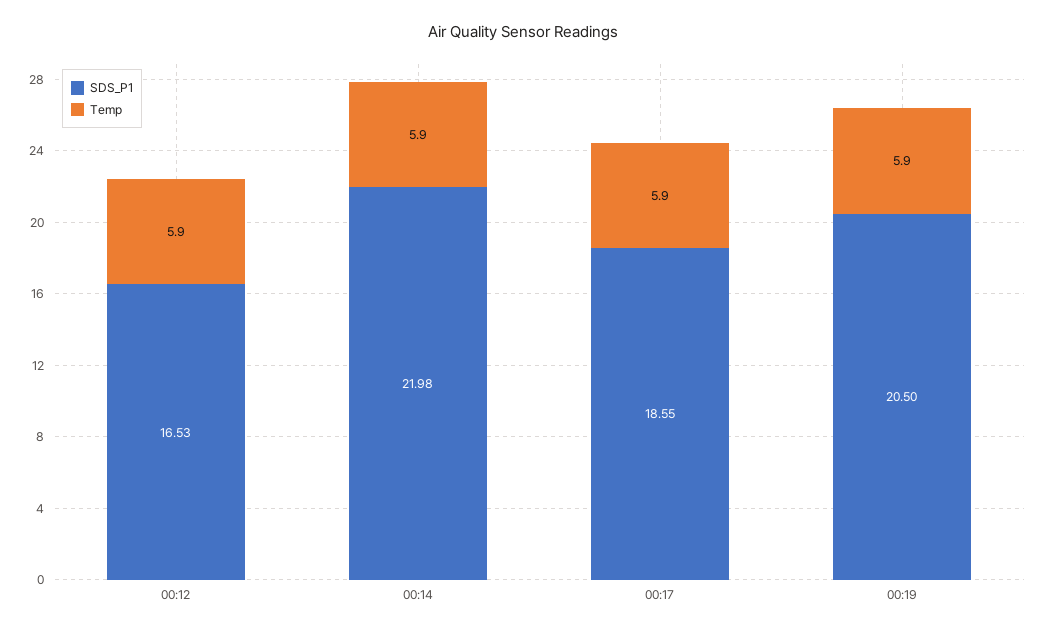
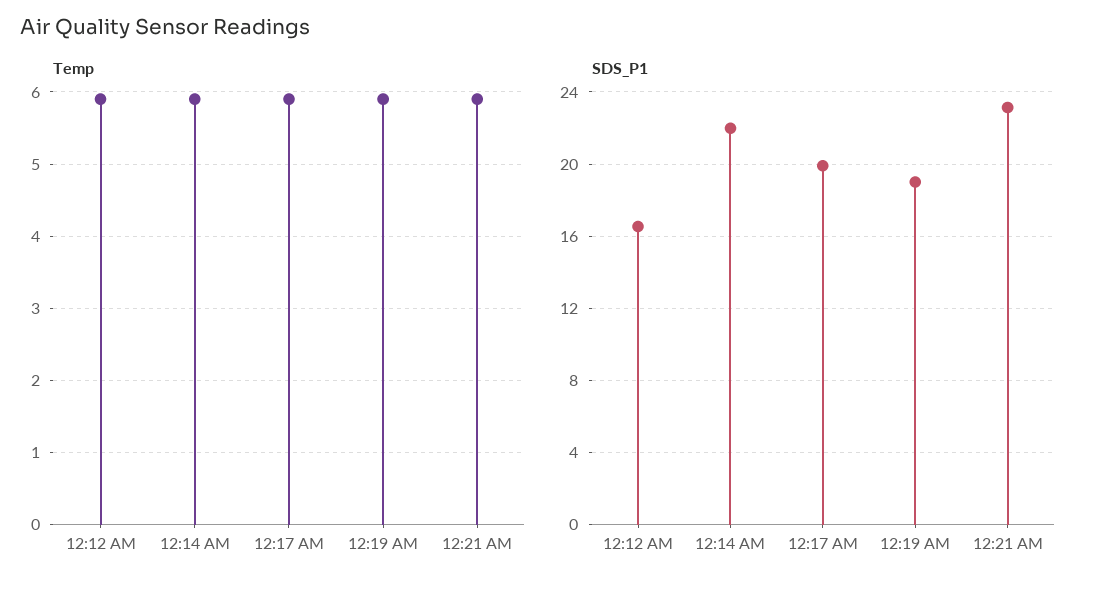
SDS_P1, 00:17: 18.55 -> 20
SDS_P1, 00:19: 20.5 -> 19
Temp, 12:21 AM: none -> 5.9
SDS_P1, 12:21 AM: none -> 23

